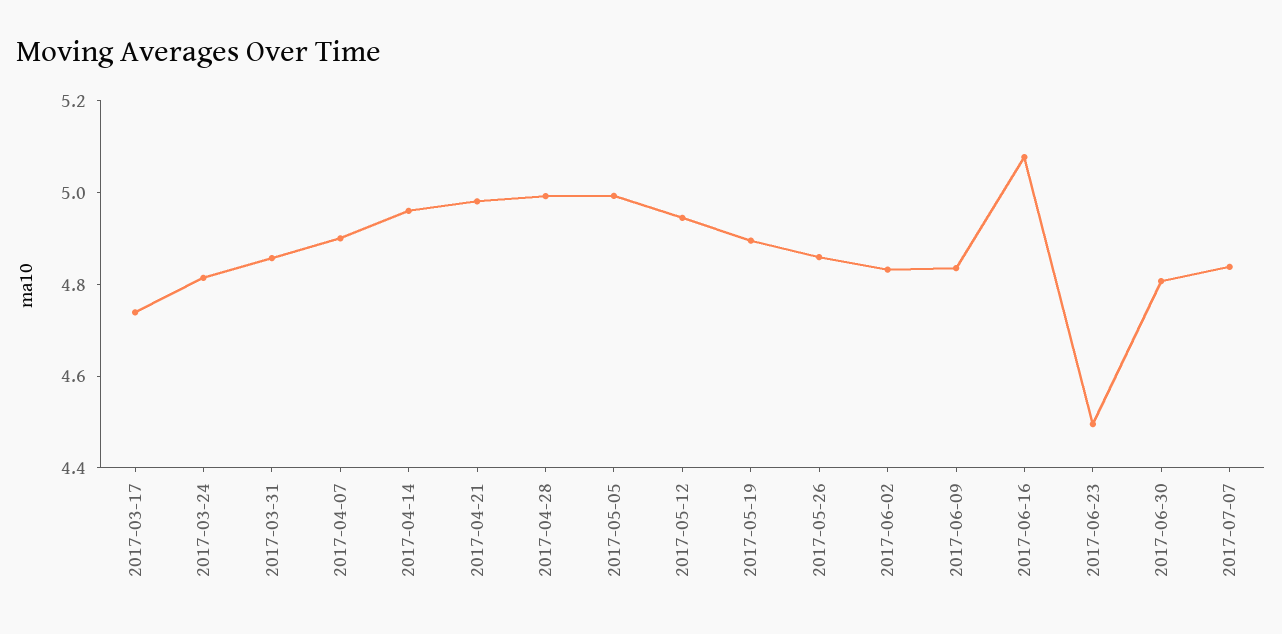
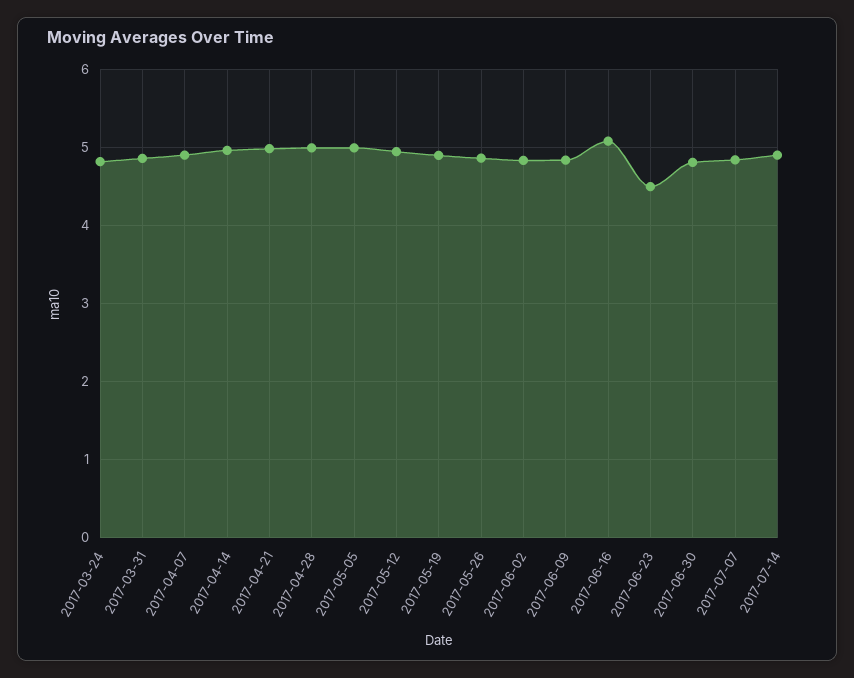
2017-03-17: 4.75 -> none
2017-07-14: none -> 4.9

